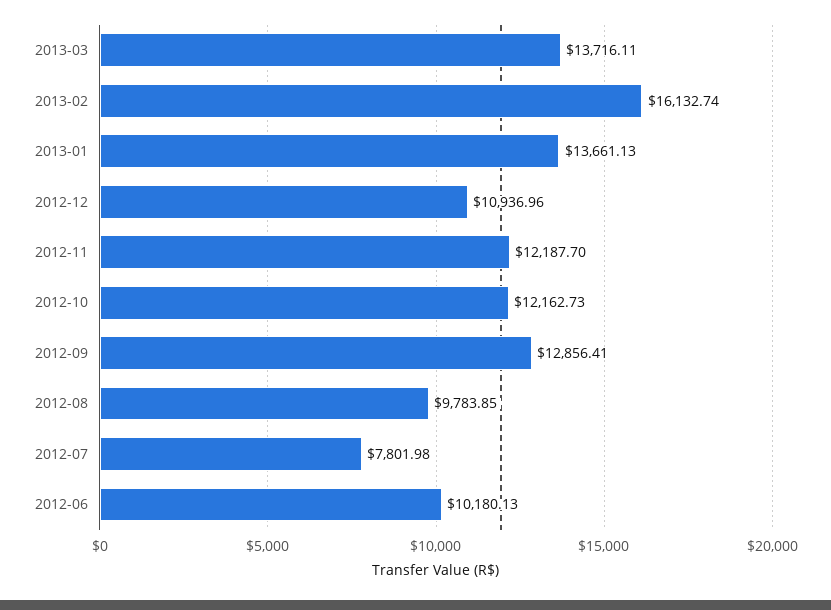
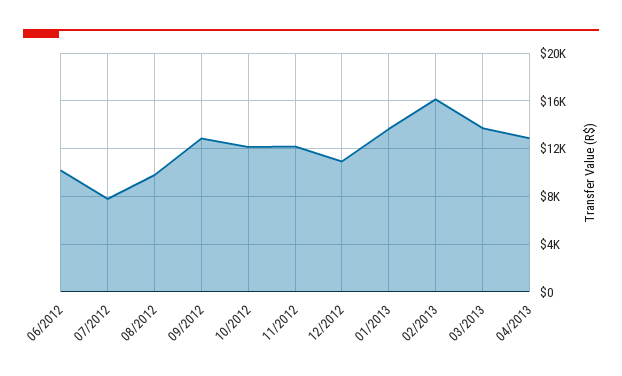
04/2013: none -> 13000

